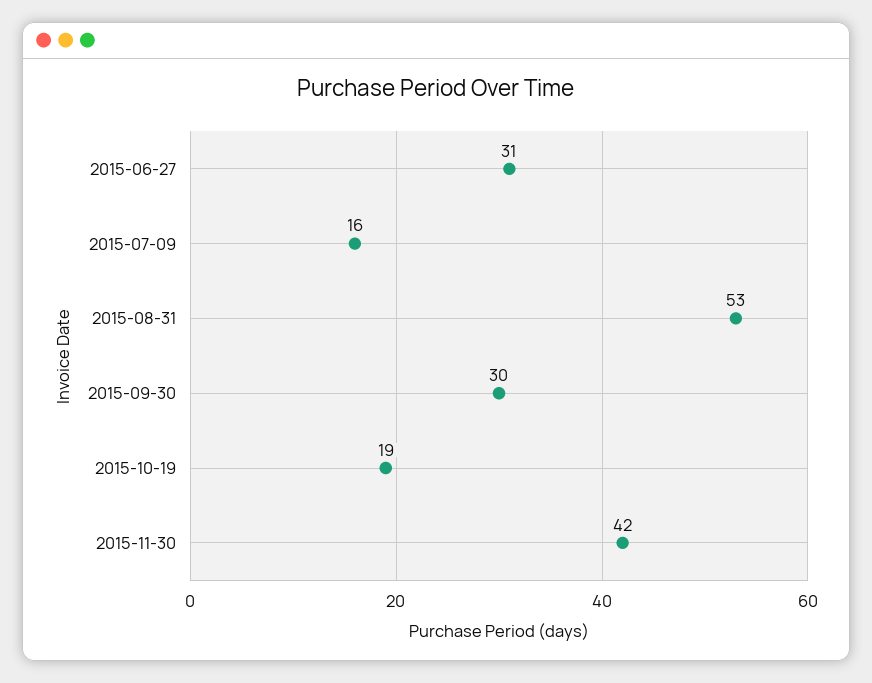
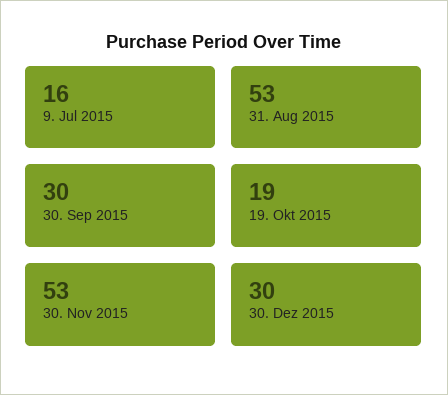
2015-06-27: 31 -> none
2015-11-30: 42 -> 53
30. Dez 2015: none -> 30

